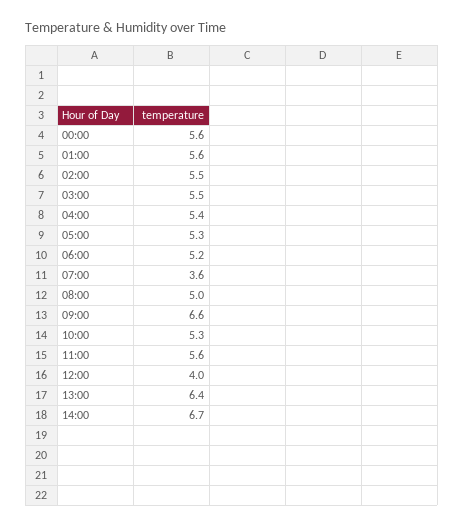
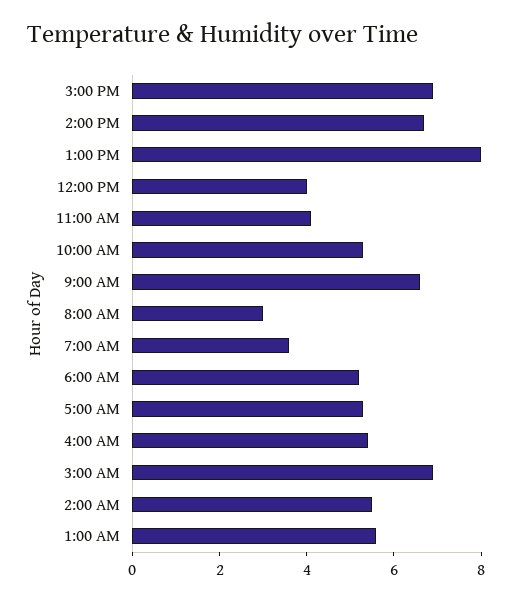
00:00: 5.6 -> none
03:00: 5.5 -> 7
08:00: 5 -> 3
11:00: 5.6 -> 4
13:00: 6.4 -> 8
3:00 PM: none -> 7

